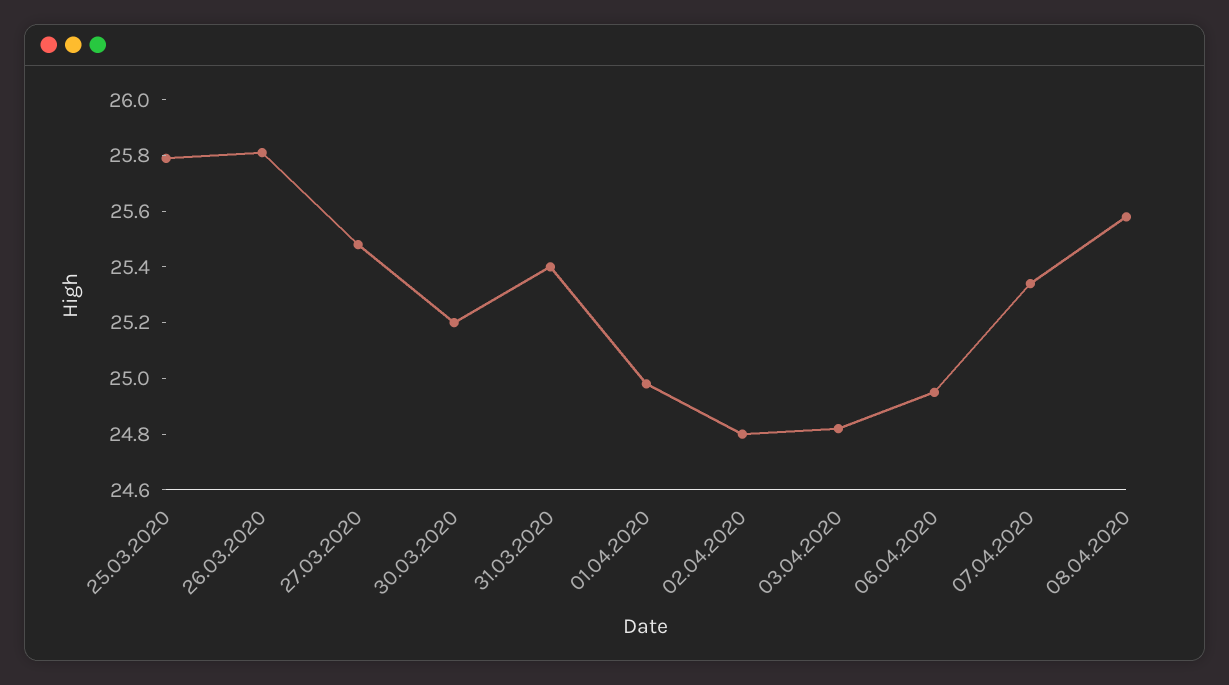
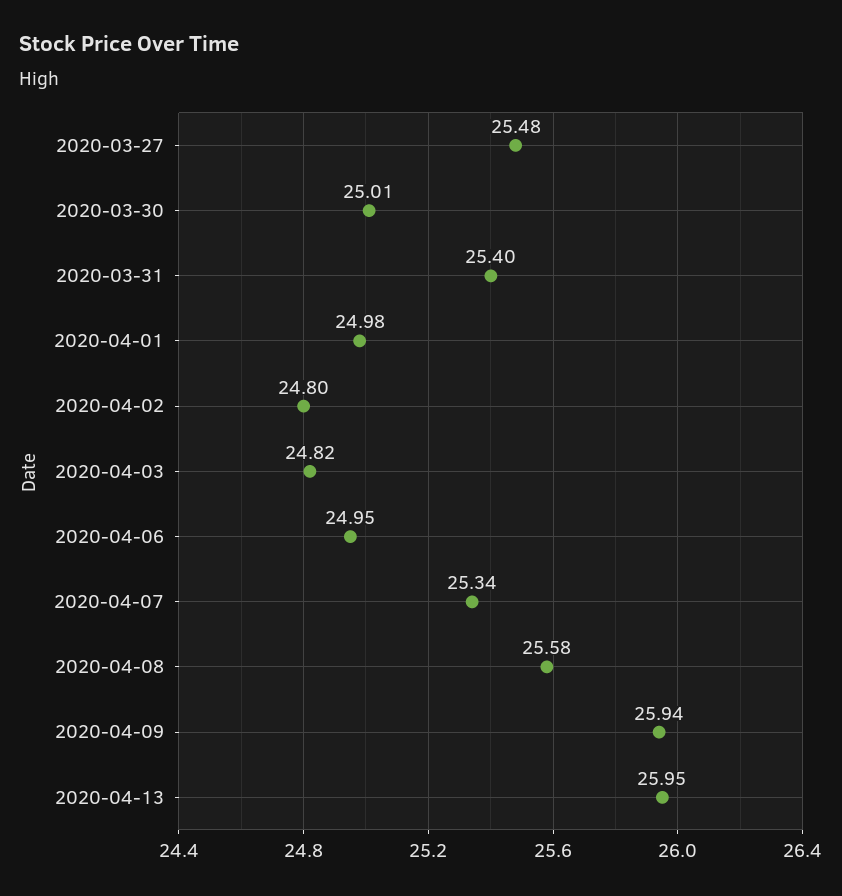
25.03.2020: 25.8 -> none
26.03.2020: 25.8 -> none
30.03.2020: 25.2 -> 25.01
2020-04-09: none -> 25.94
2020-04-13: none -> 25.95

